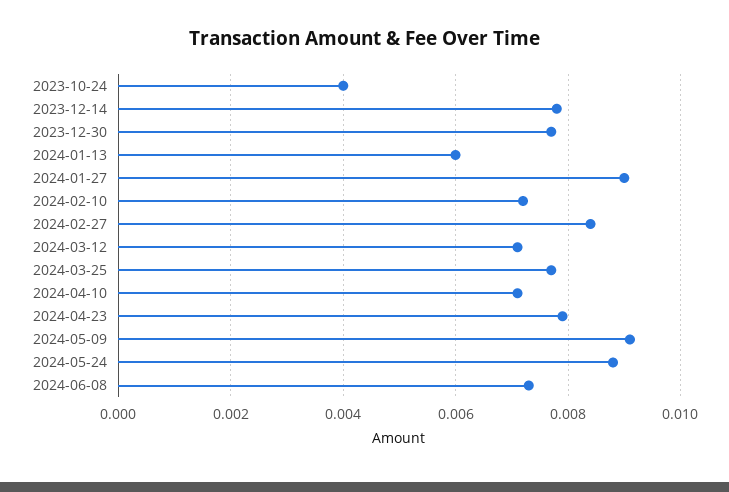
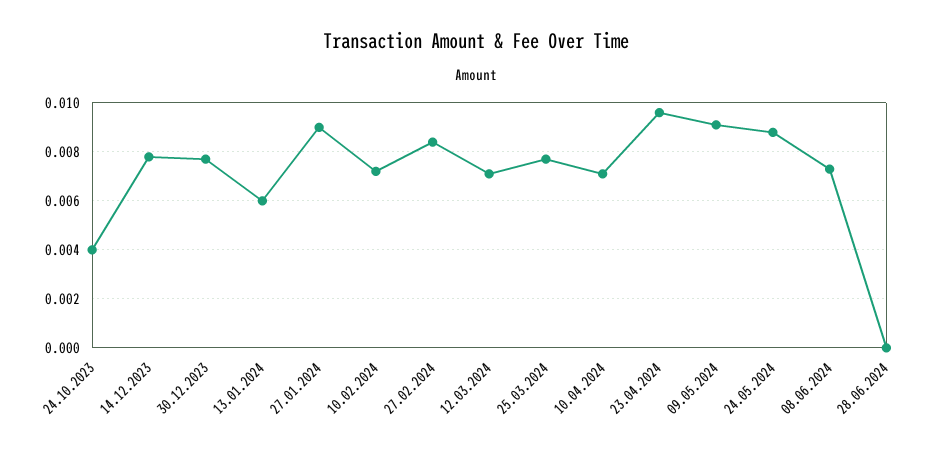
2024-04-23: 0.008 -> 0.0095
28.06.2024: none -> 0

